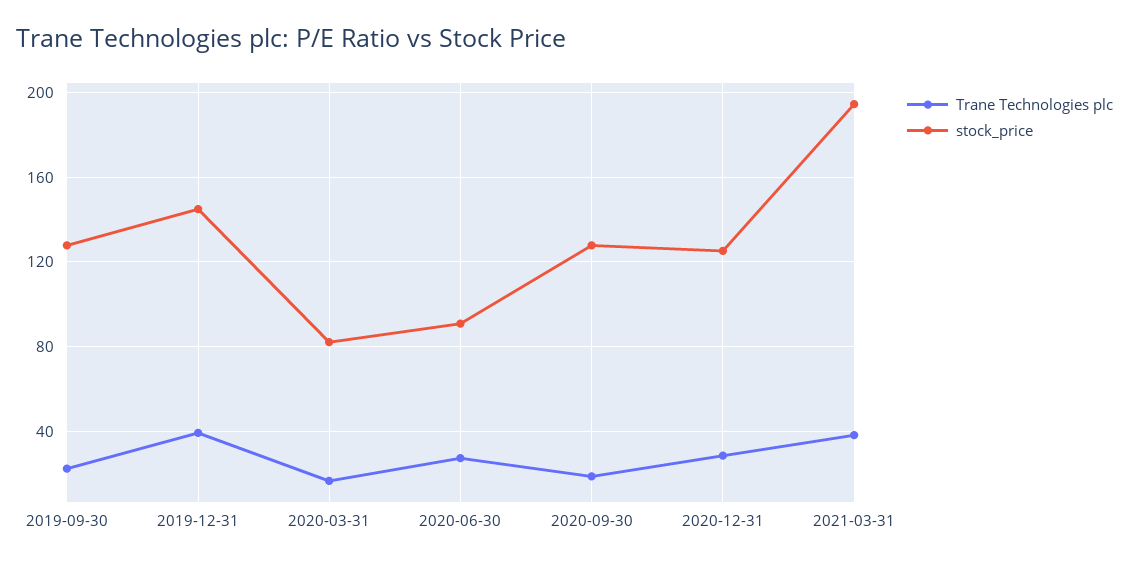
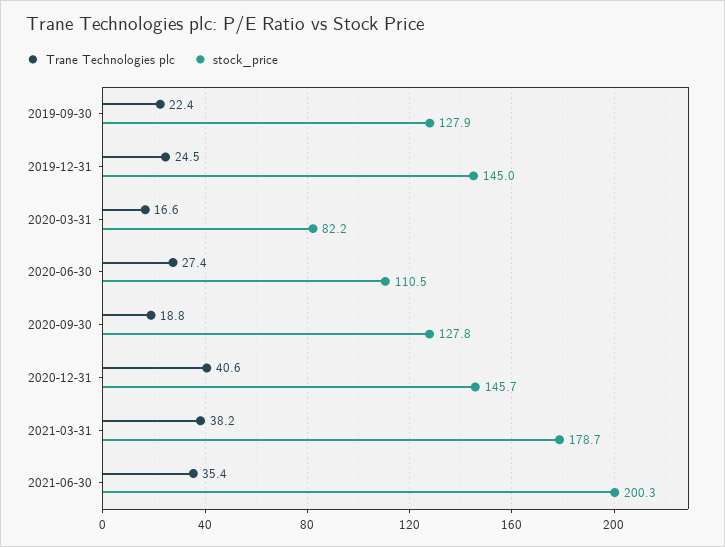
Trane Technologies plc, 2019-12-31: 40 -> 24.5
stock_price, 2020-06-30: 90 -> 110.5
Trane Technologies plc, 2020-12-31: 30 -> 40.6
stock_price, 2020-12-31: 125 -> 145.7
stock_price, 2021-03-31: 195 -> 178.7
Trane Technologies plc, 2021-06-30: none -> 35.4
stock_price, 2021-06-30: none -> 200.3

